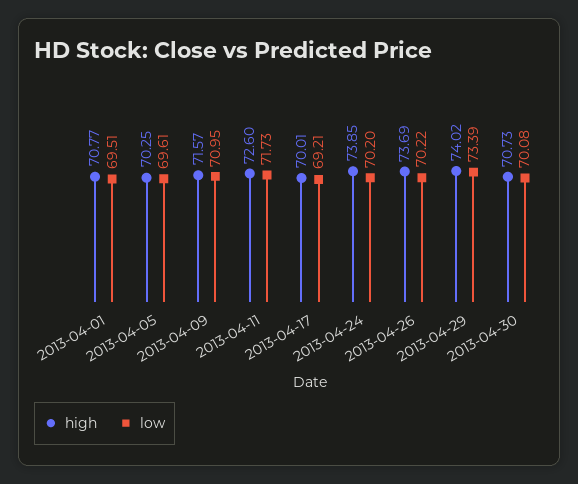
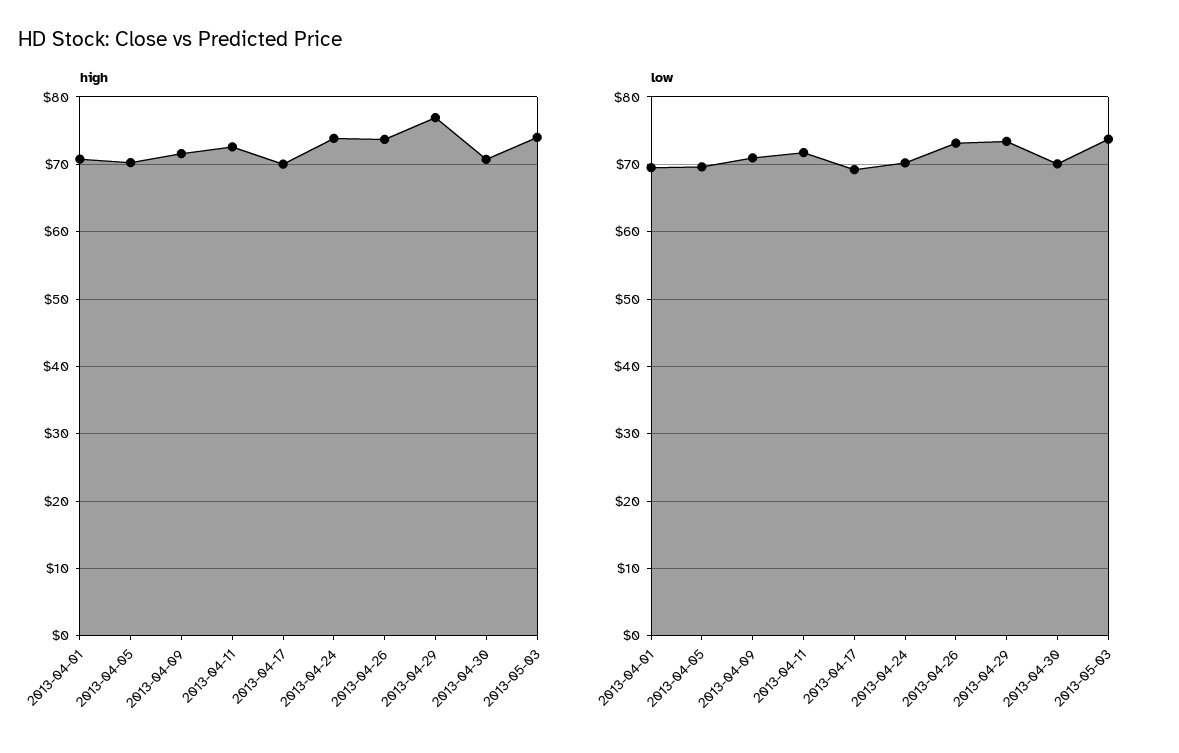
low, 2013-04-26: 70.22 -> 73
high, 2013-04-29: 74.02 -> 77
high, 2013-05-03: none -> 74
low, 2013-05-03: none -> 74

